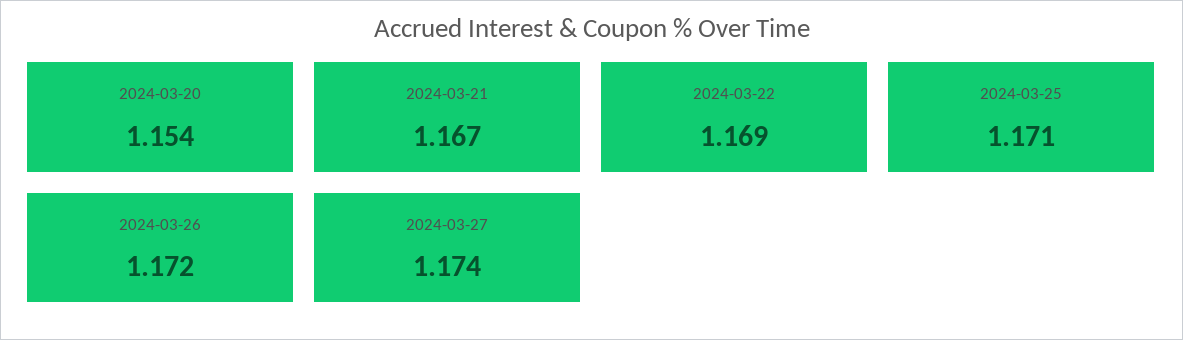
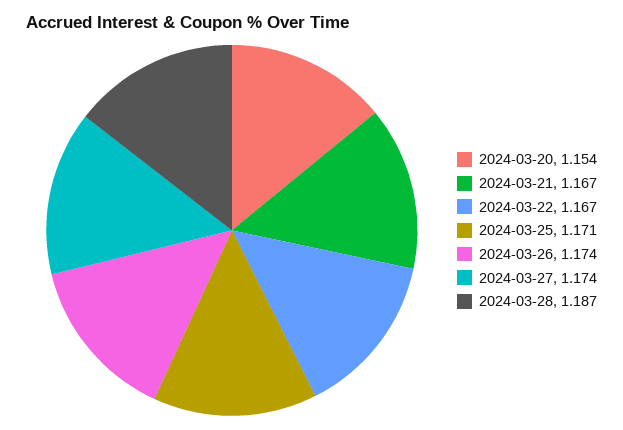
2024-03-22: 1.169 -> 1.167
2024-03-26: 1.172 -> 1.174
2024-03-28: none -> 1.187

